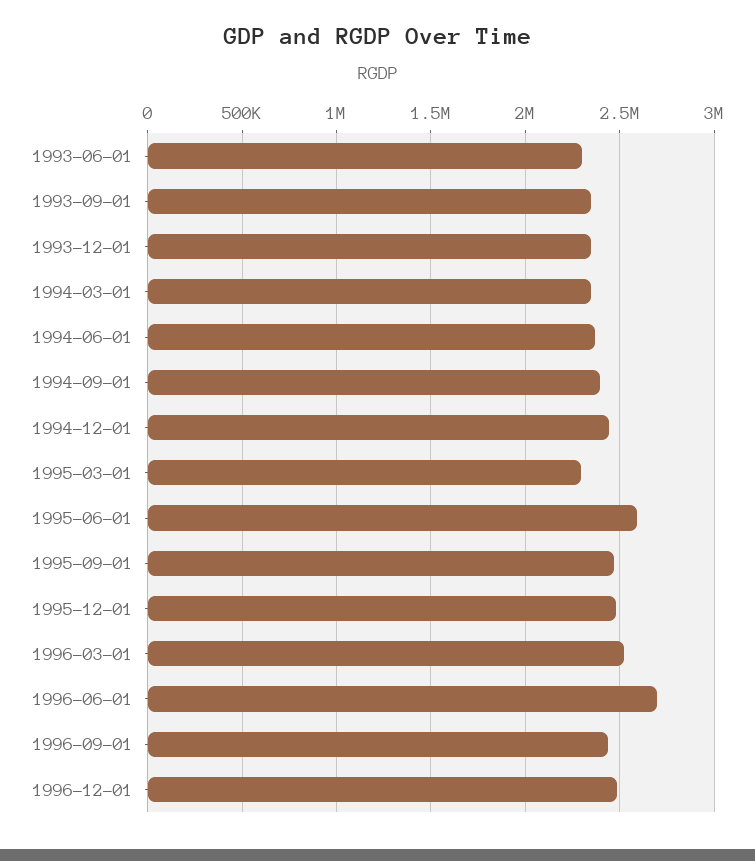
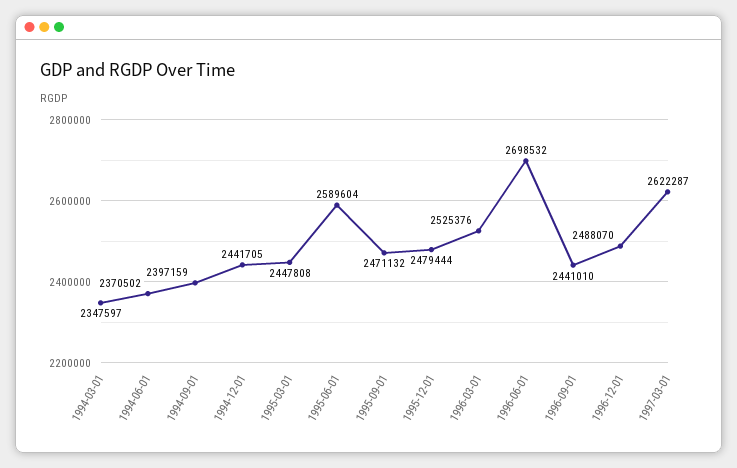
1993-06-01: 2300000 -> none
1993-09-01: 2350000 -> none
1993-12-01: 2350000 -> none
1995-03-01: 2300000 -> 2447808
1997-03-01: none -> 2622287

